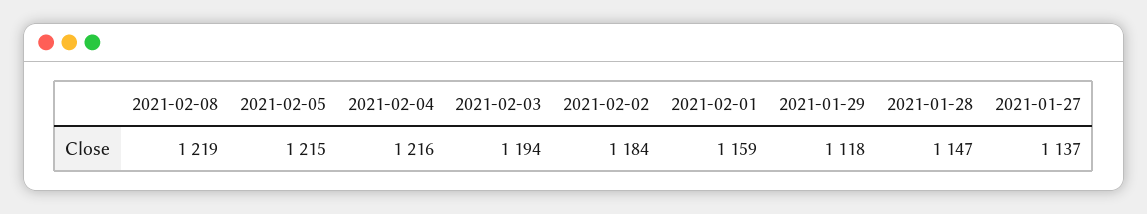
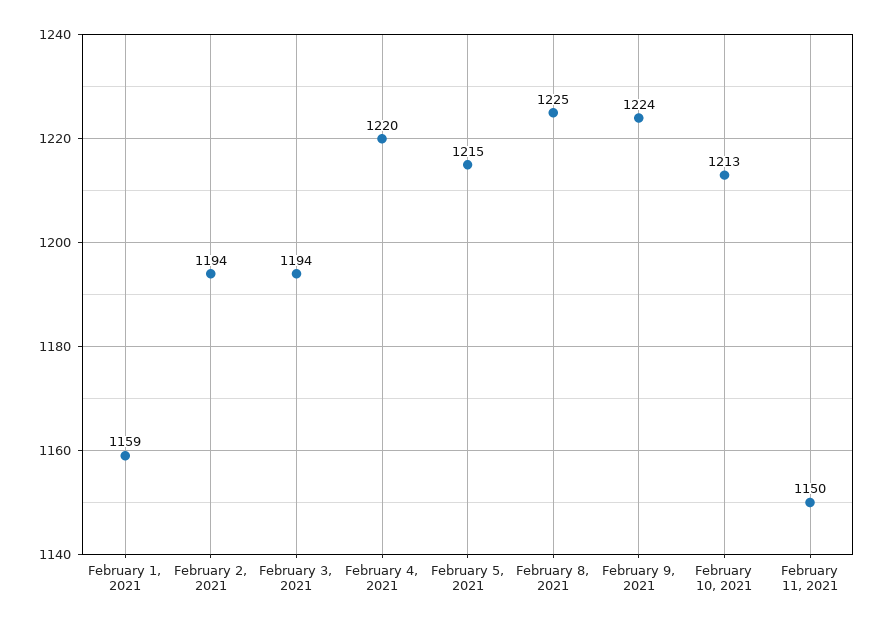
2021-02-08: 1219 -> 1225
2021-02-04: 1216 -> 1220
2021-02-02: 1184 -> 1194
2021-01-29: 1118 -> none
2021-01-28: 1147 -> none
2021-01-27: 1137 -> none
February 9, 2021: none -> 1224
February 10, 2021: none -> 1213
February 11, 2021: none -> 1150

